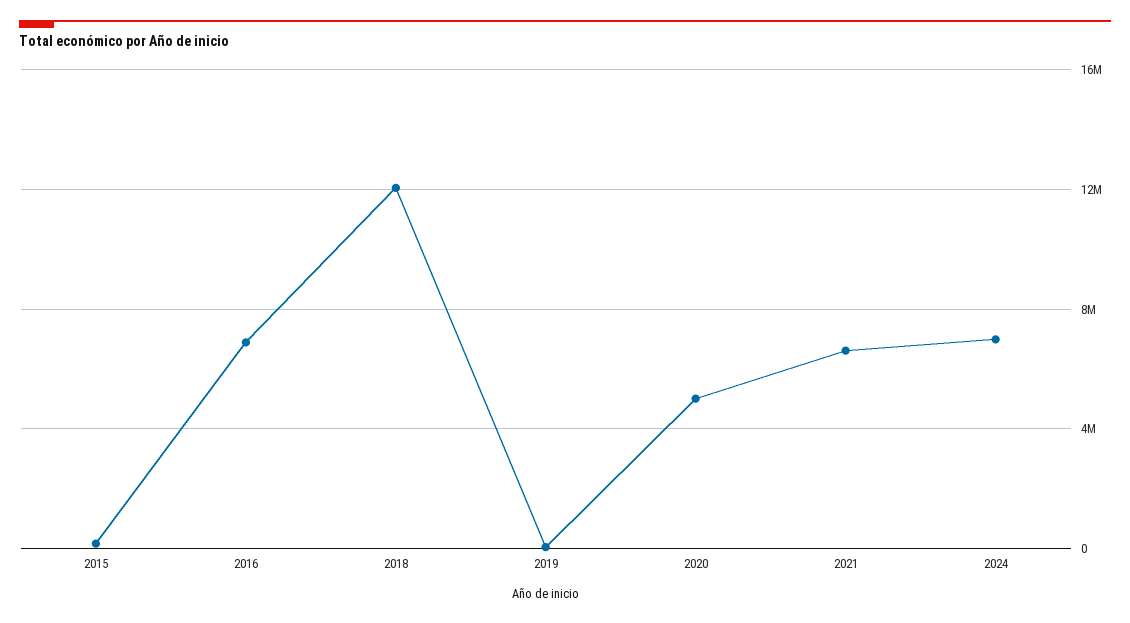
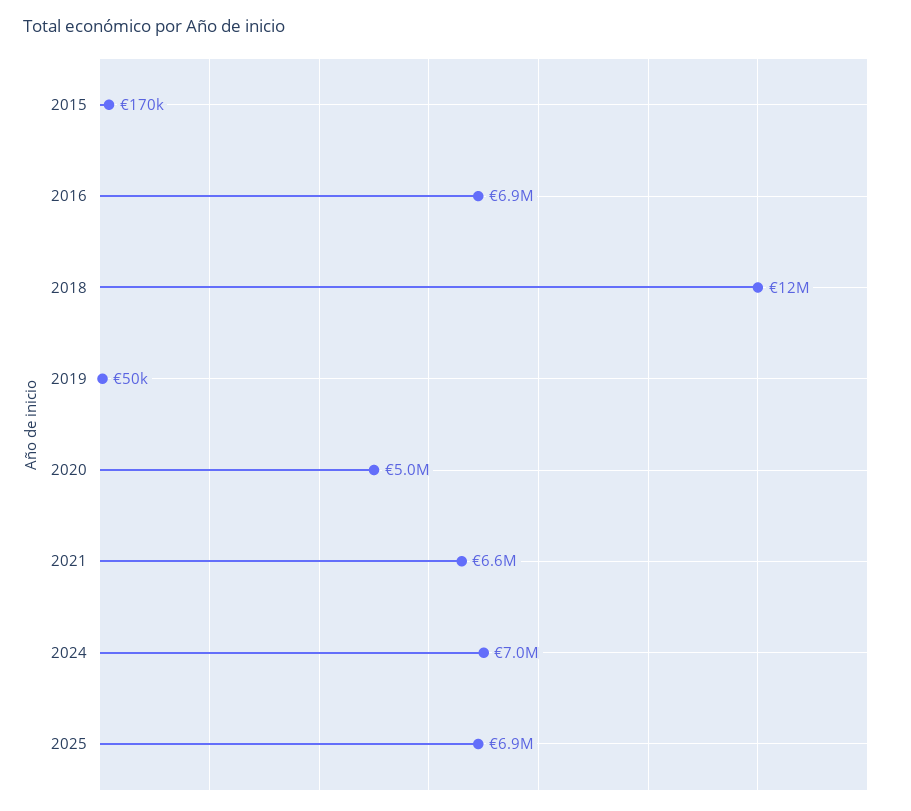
2025: none -> 6900000

